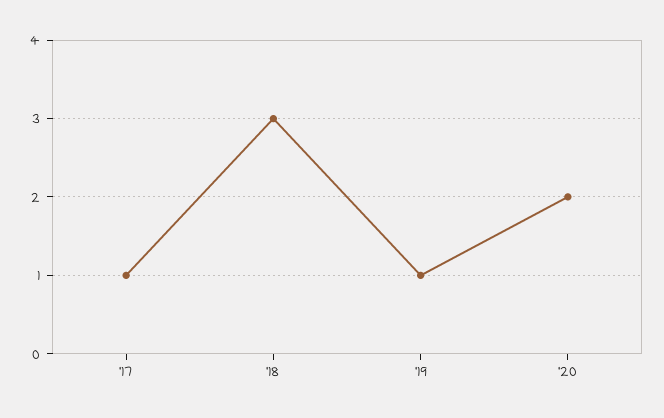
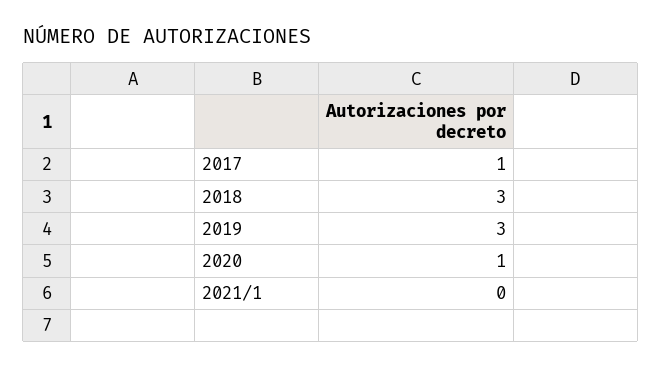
'19: 1 -> 3
'20: 2 -> 1
2021/1: none -> 0

